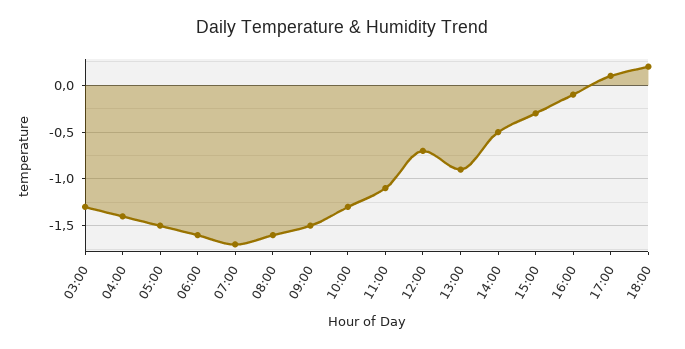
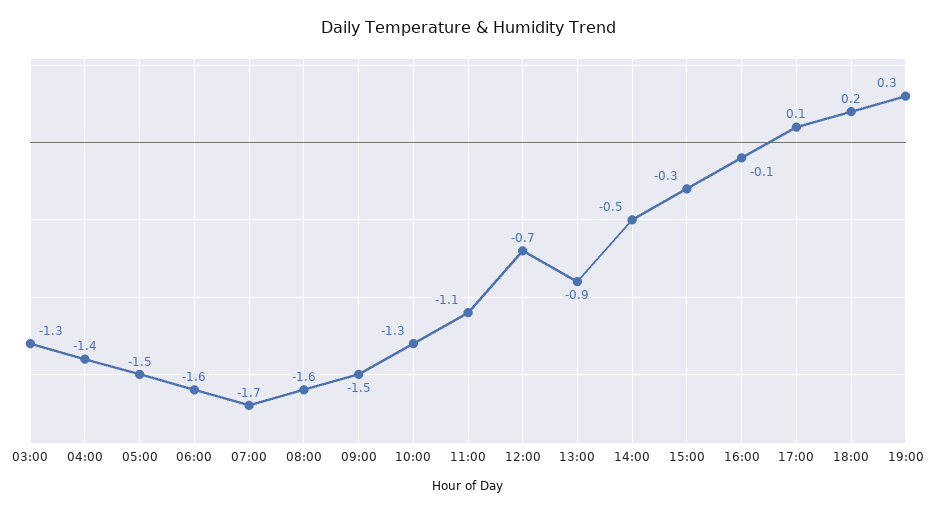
19:00: none -> 0.3

